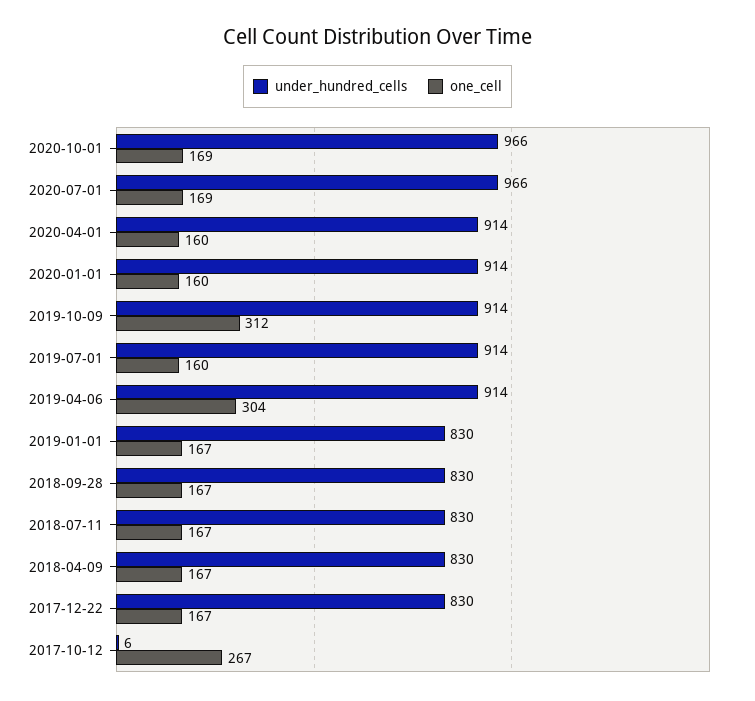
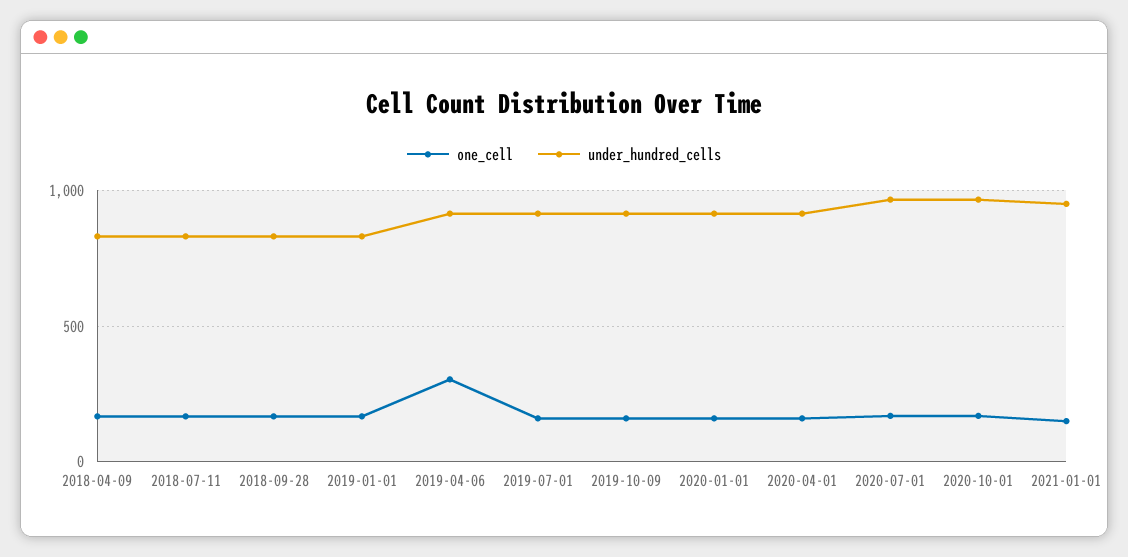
one_cell, 2019-10-09: 312 -> 150
under_hundred_cells, 2017-12-22: 830 -> none
one_cell, 2017-12-22: 167 -> none
under_hundred_cells, 2017-10-12: 6 -> none
one_cell, 2017-10-12: 267 -> none
one_cell, 2021-01-01: none -> 150
under_hundred_cells, 2021-01-01: none -> 950

